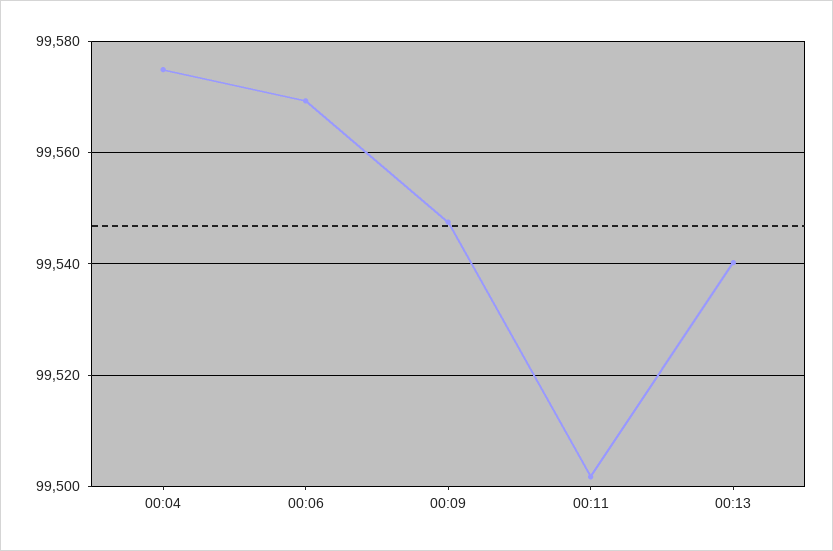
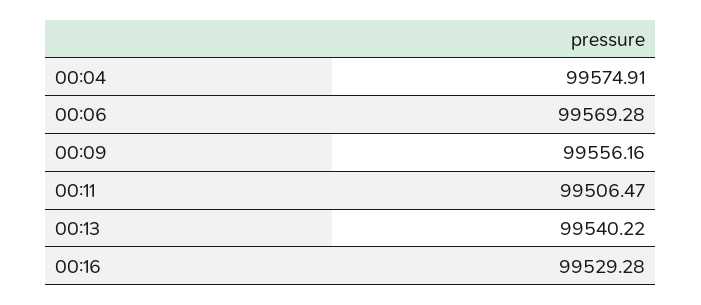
00:09: 99548 -> 99556.16
00:11: 99502 -> 99506.47
00:16: none -> 99529.28

